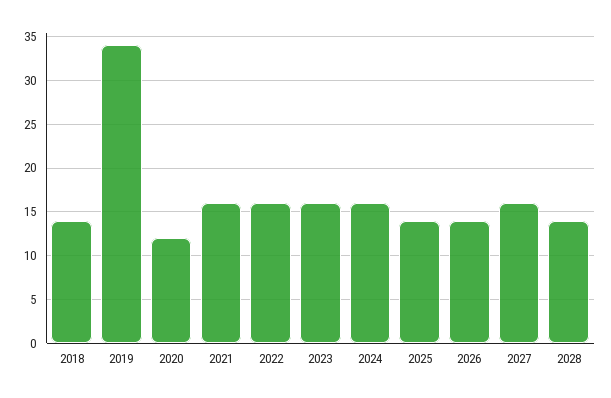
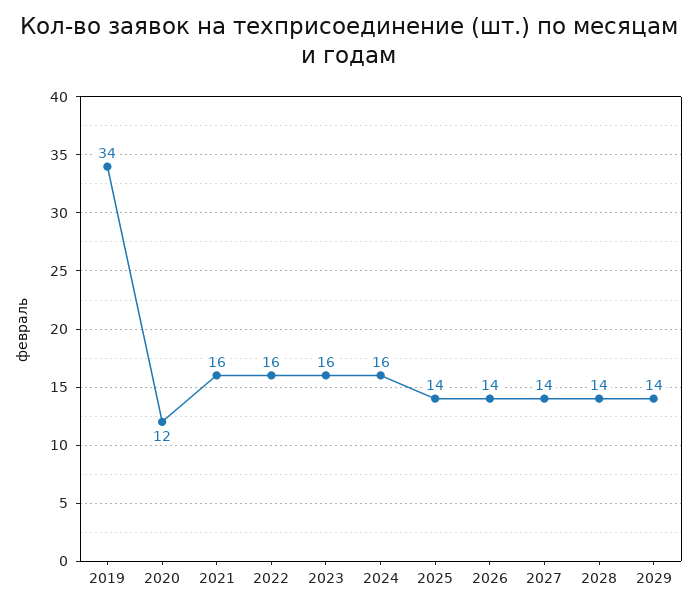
2018: 14 -> none
2027: 16 -> 14
2029: none -> 14

